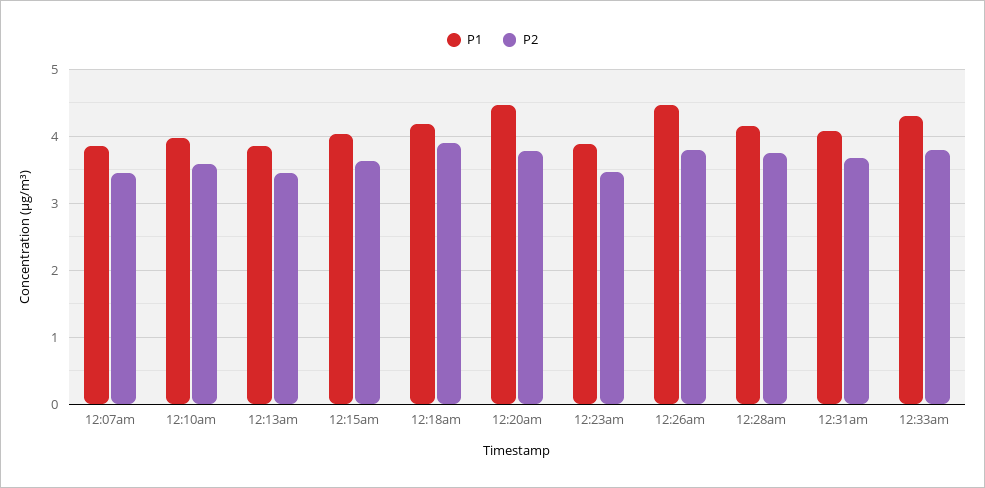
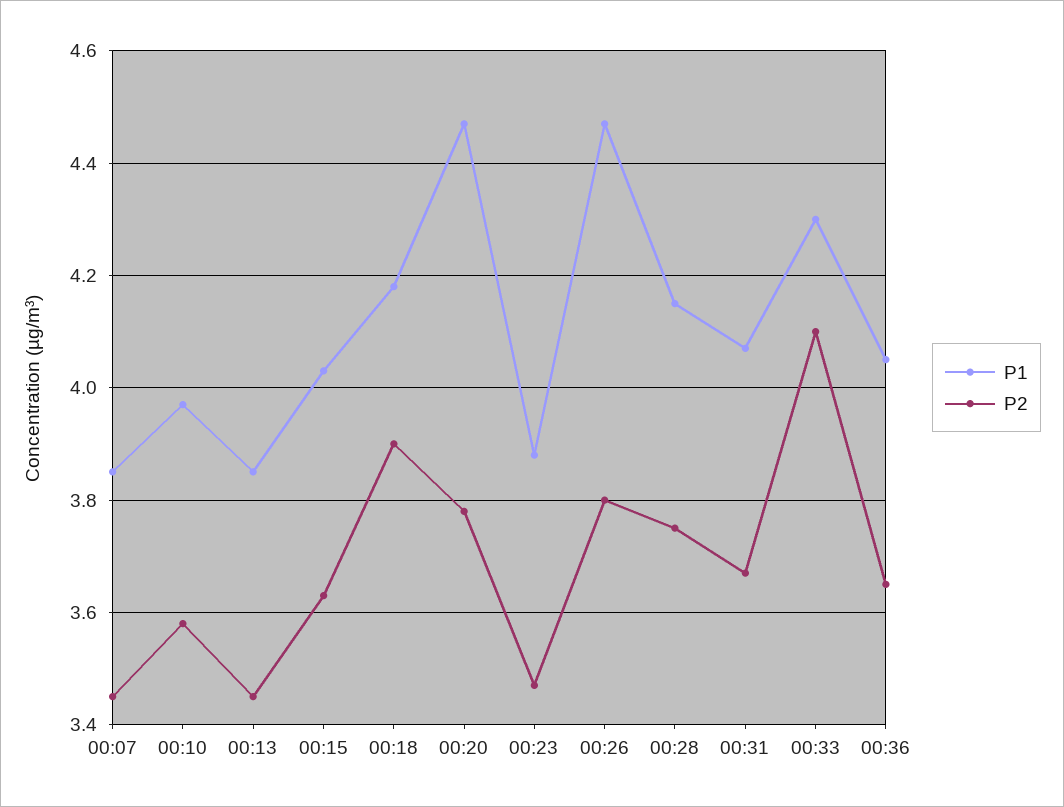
P2, 12:33am: 3.8 -> 4.1
P1, 00:36: none -> 4.05
P2, 00:36: none -> 3.65

